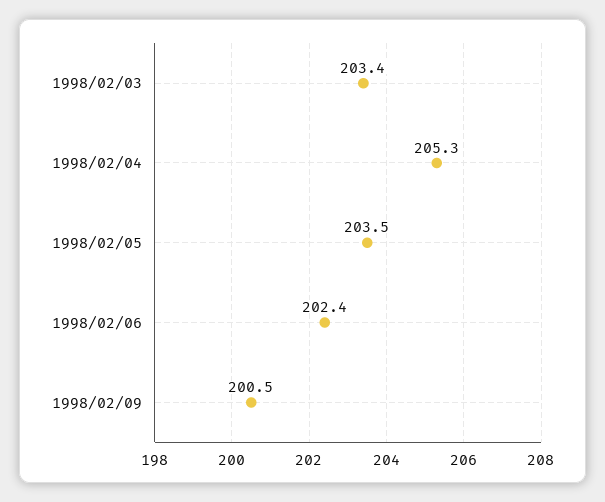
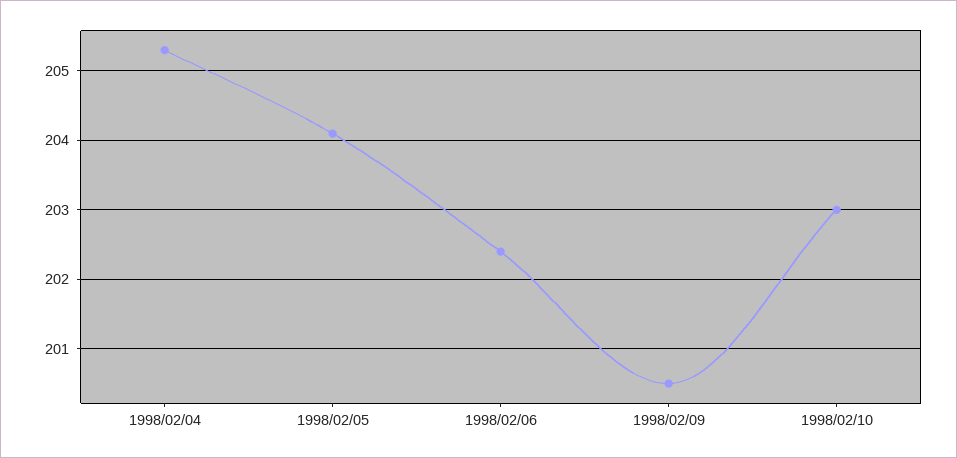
1998/02/03: 203.4 -> none
1998/02/05: 203.5 -> 204.1
1998/02/10: none -> 203

